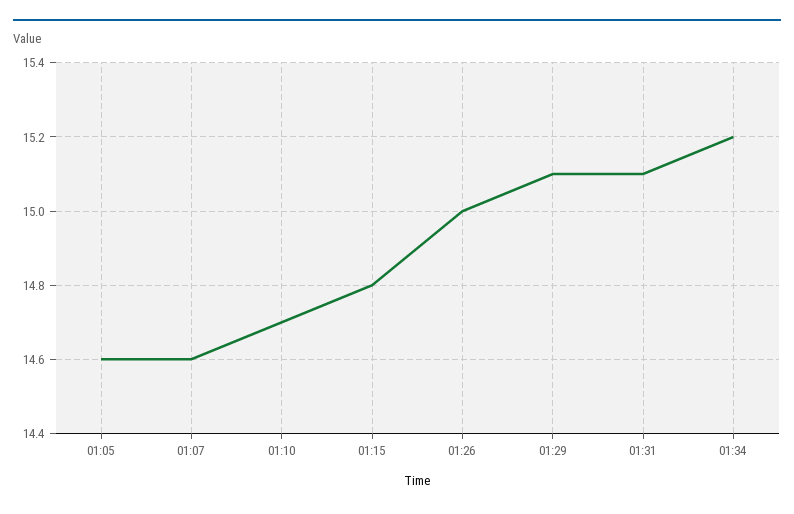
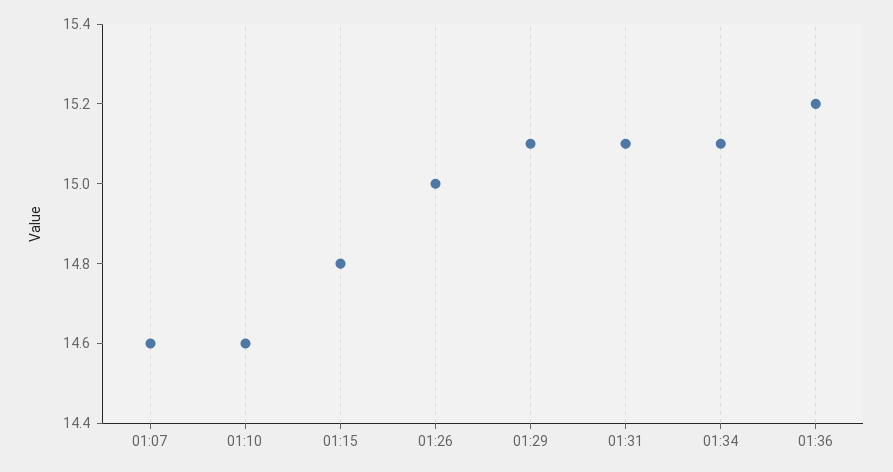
01:05: 14.6 -> none
01:10: 14.7 -> 14.6
01:34: 15.2 -> 15.1
01:36: none -> 15.2

